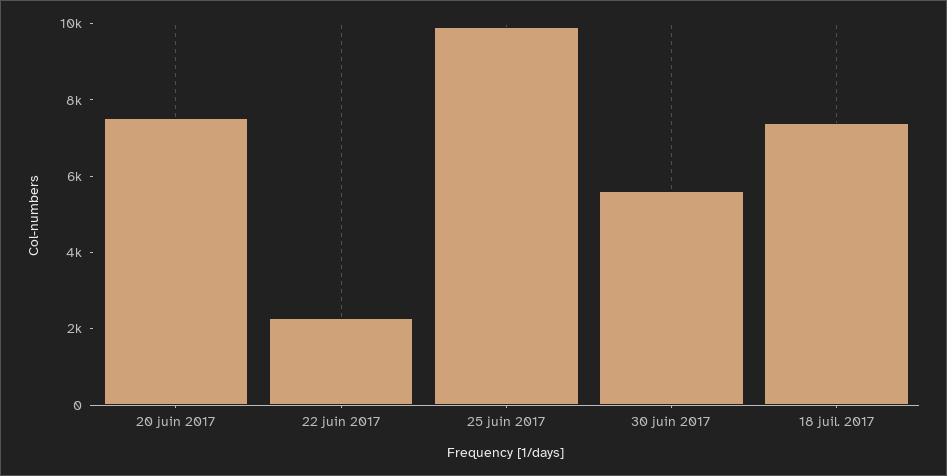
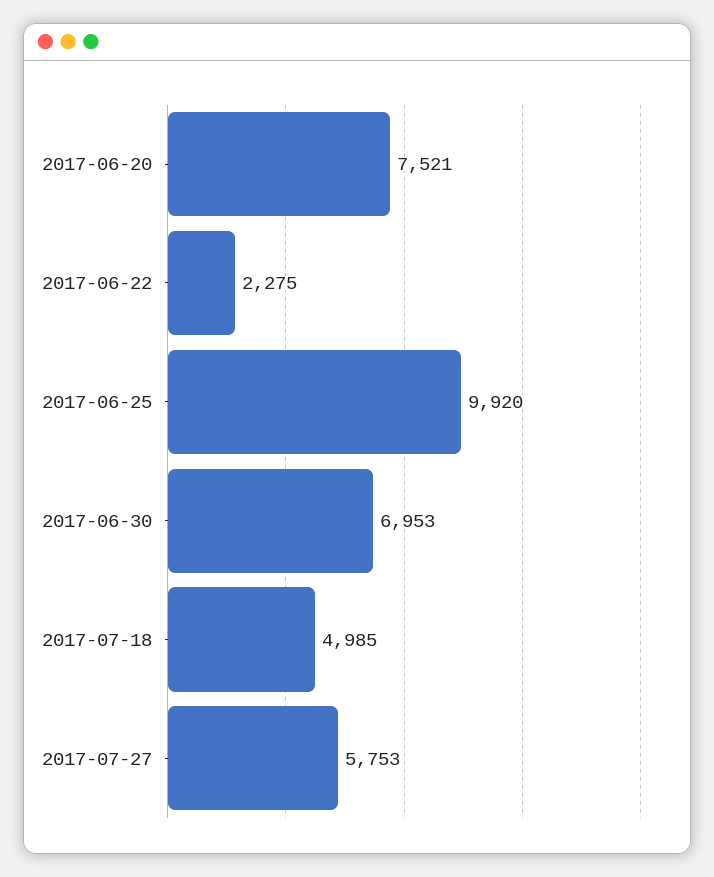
30 juin 2017: 5500 -> 6953
18 juil. 2017: 7500 -> 4985
2017-07-27: none -> 5753

